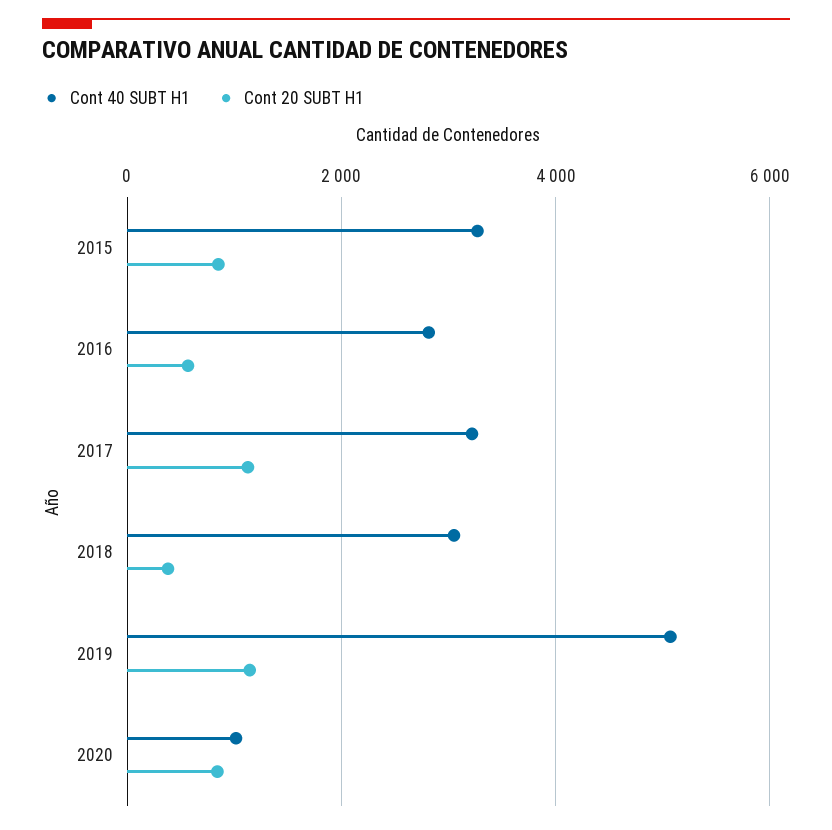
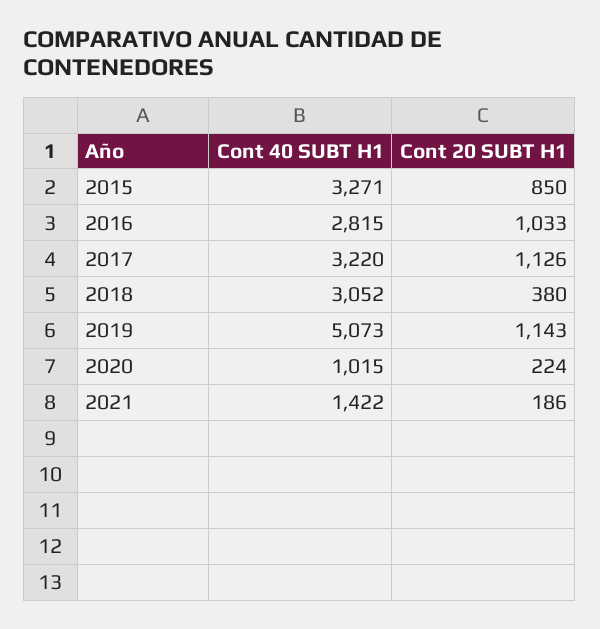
Cont 20 SUBT H1, 2016: 600 -> 1033
Cont 20 SUBT H1, 2020: 800 -> 224
Cont 40 SUBT H1, 2021: none -> 1422
Cont 20 SUBT H1, 2021: none -> 186

